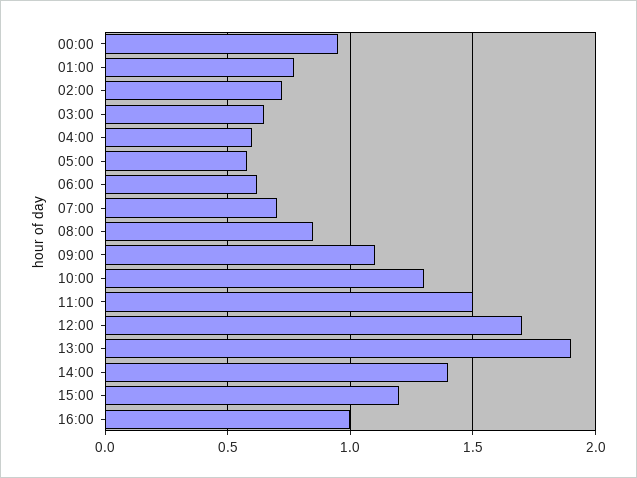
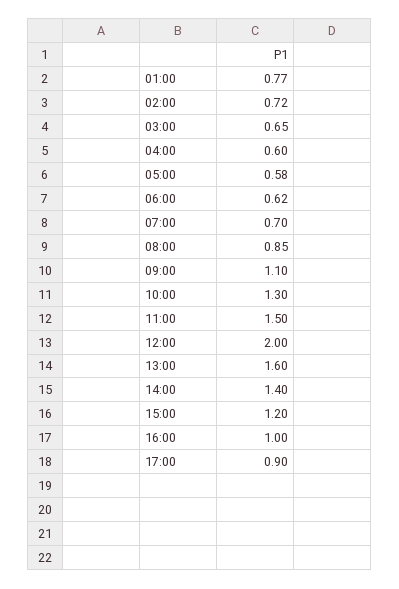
00:00: 0.95 -> none
12:00: 1.7 -> 2
13:00: 1.9 -> 1.6
17:00: none -> 0.9

